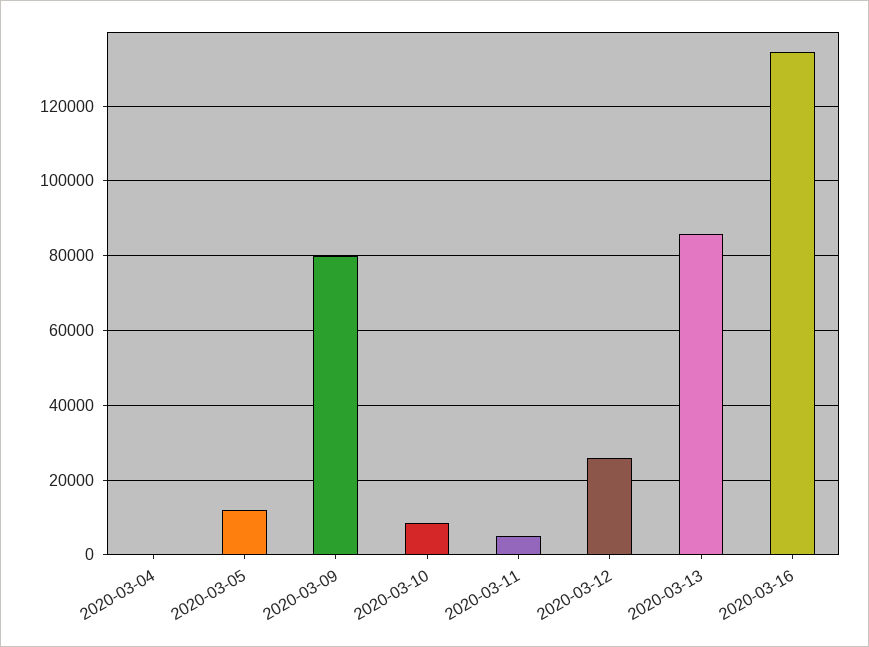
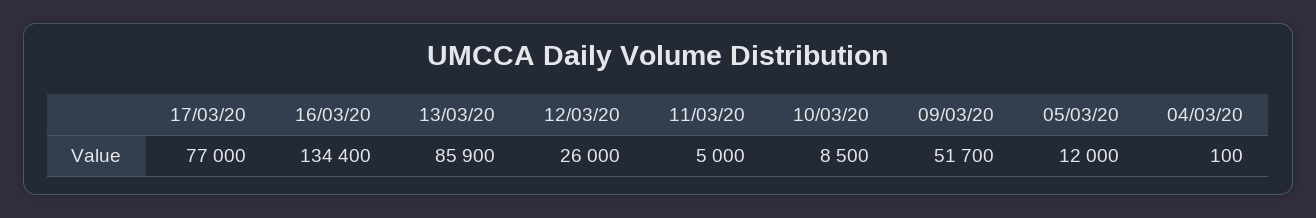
2020-03-09: 80000 -> 51700
17/03/20: none -> 77000

